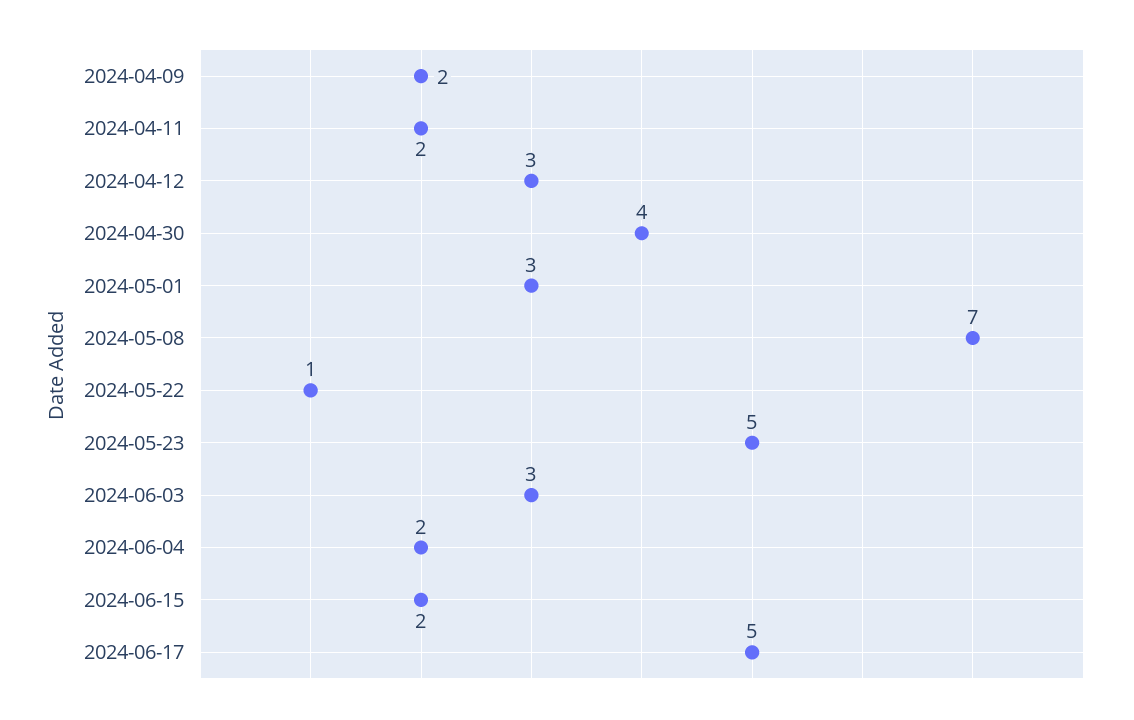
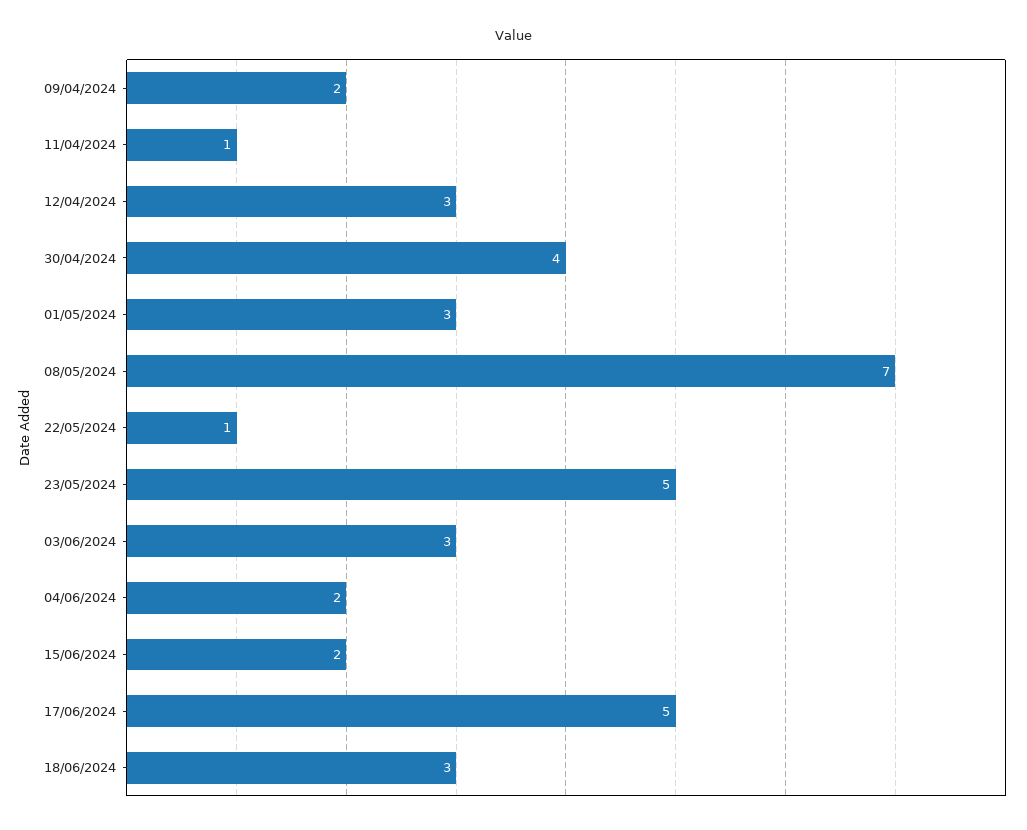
2024-04-11: 2 -> 1
18/06/2024: none -> 3

